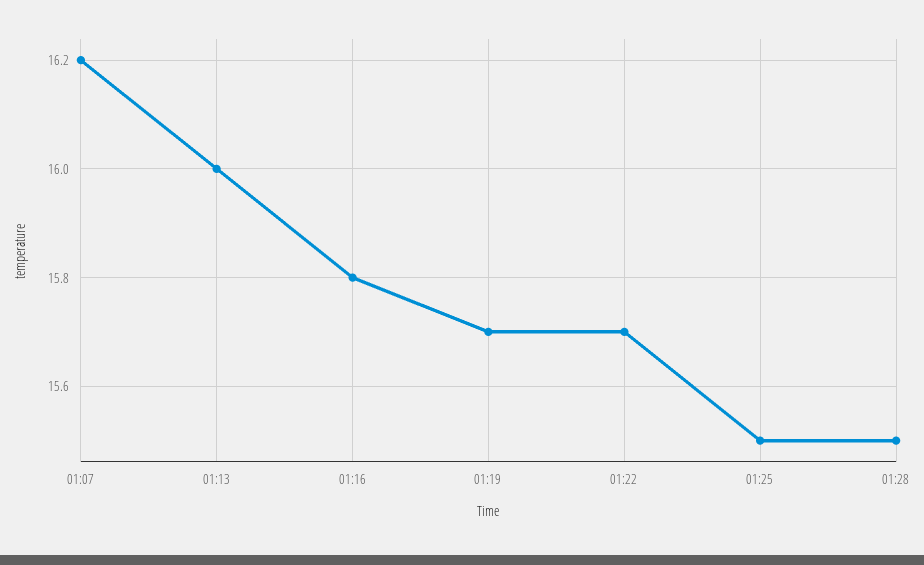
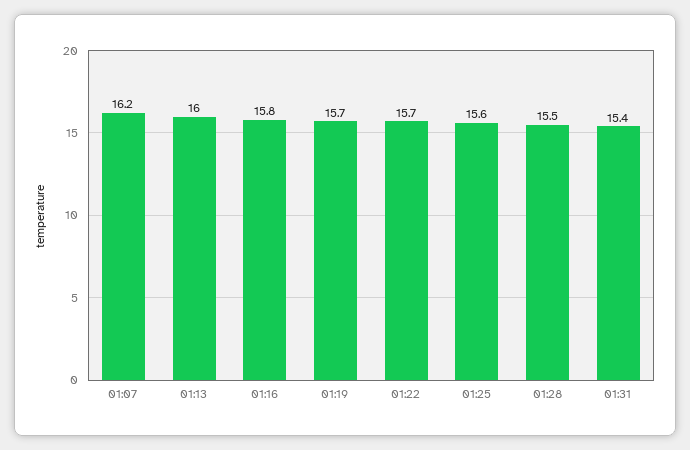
01:25: 15.5 -> 15.6
01:31: none -> 15.4

